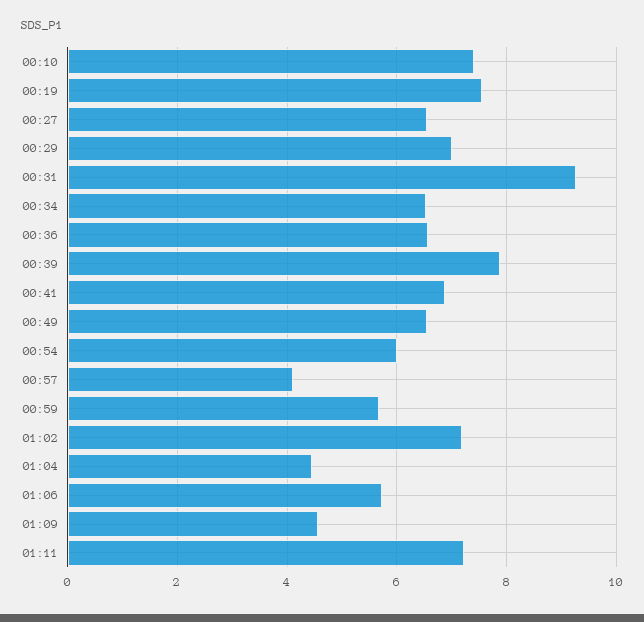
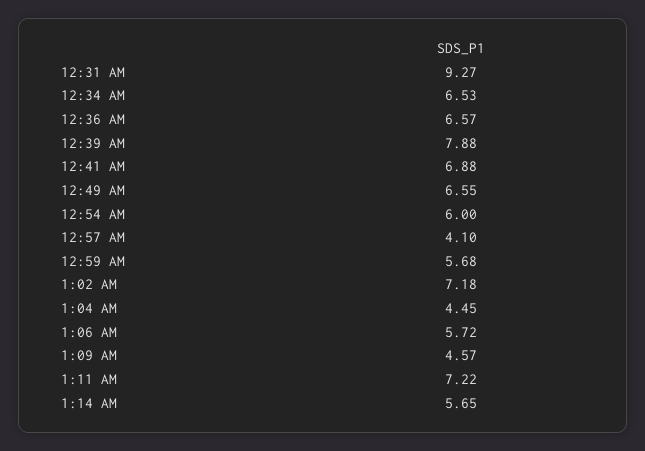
00:10: 7.4 -> none
00:19: 7.6 -> none
00:27: 6.6 -> none
00:29: 7 -> none
1:14 AM: none -> 5.65

